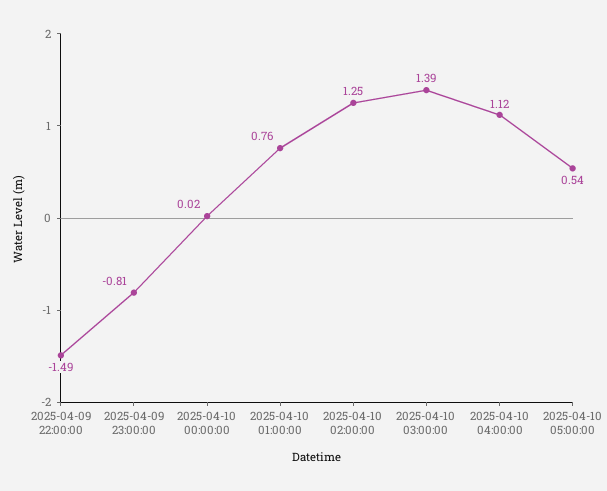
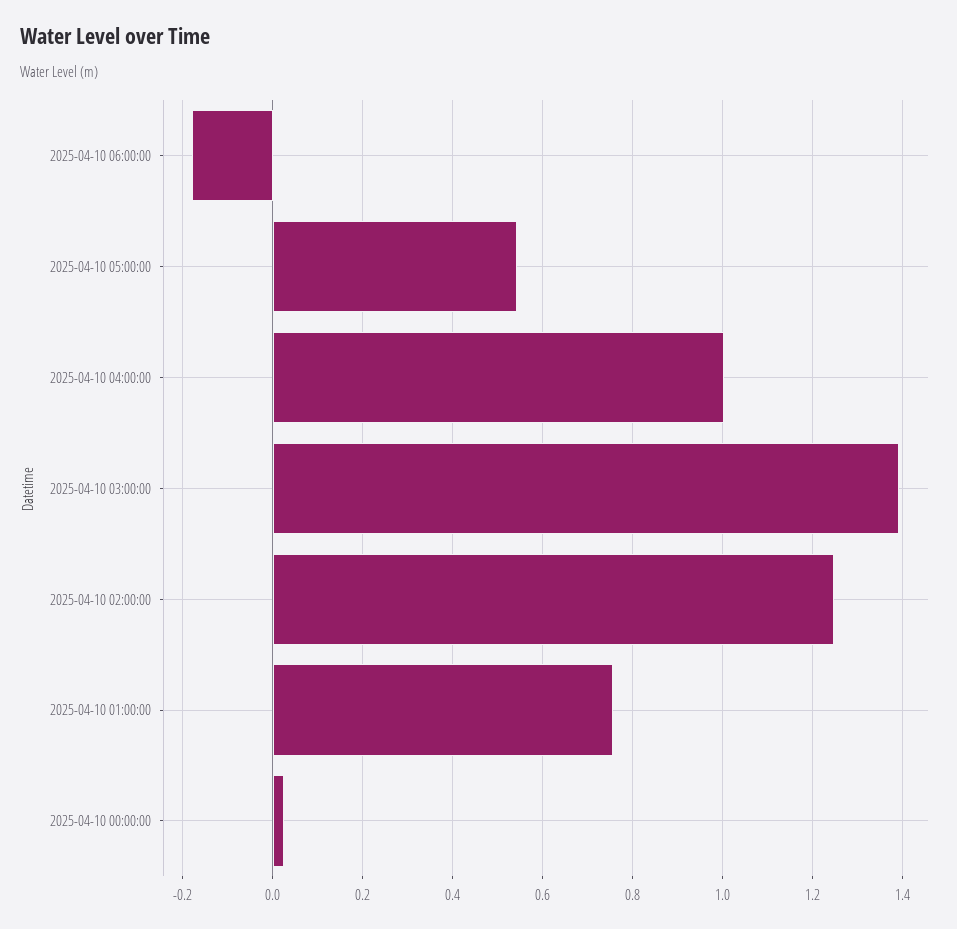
2025-04-09 22:00:00: -1.49 -> none
2025-04-09 23:00:00: -0.81 -> none
2025-04-10 04:00:00: 1.12 -> 1
2025-04-10 06:00:00: none -> -0.18

